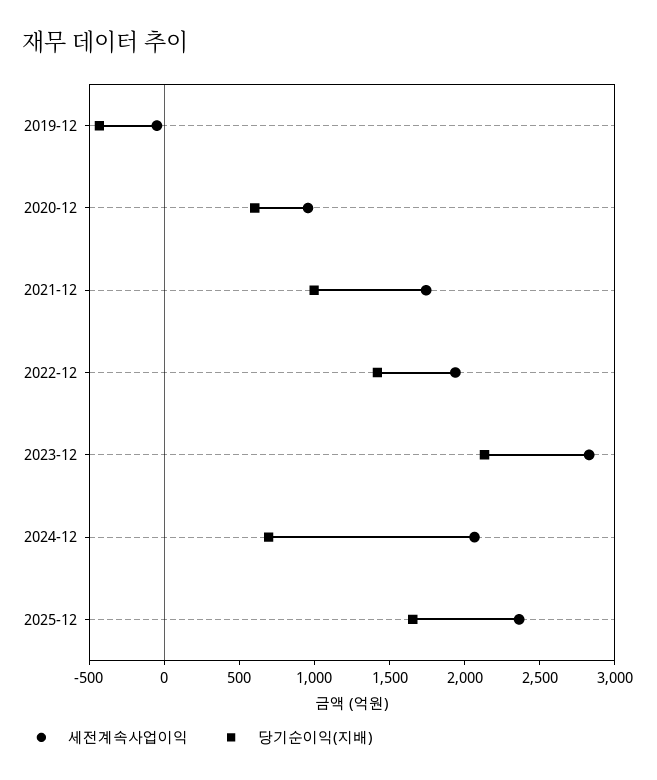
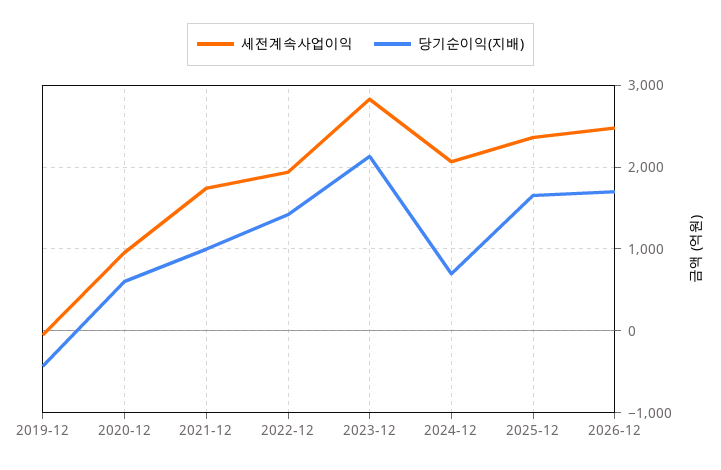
세전계속사업이익, 2026-12: none -> 2500
당기순이익(지배), 2026-12: none -> 1700

